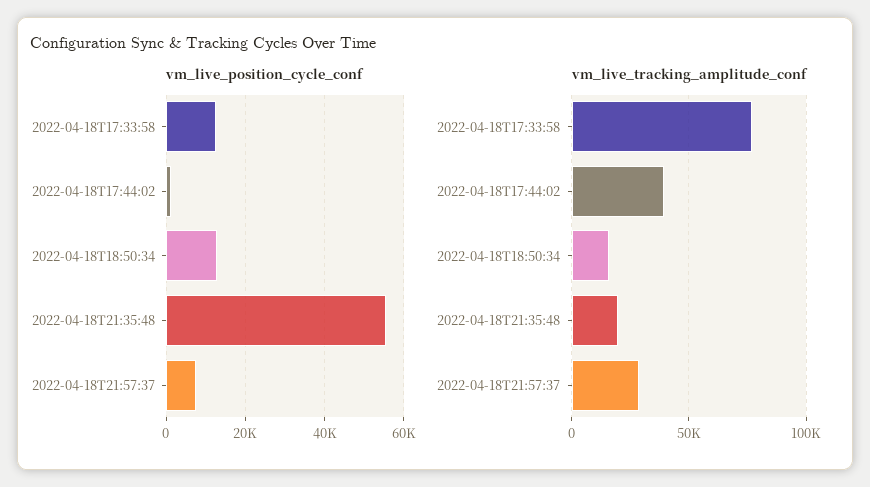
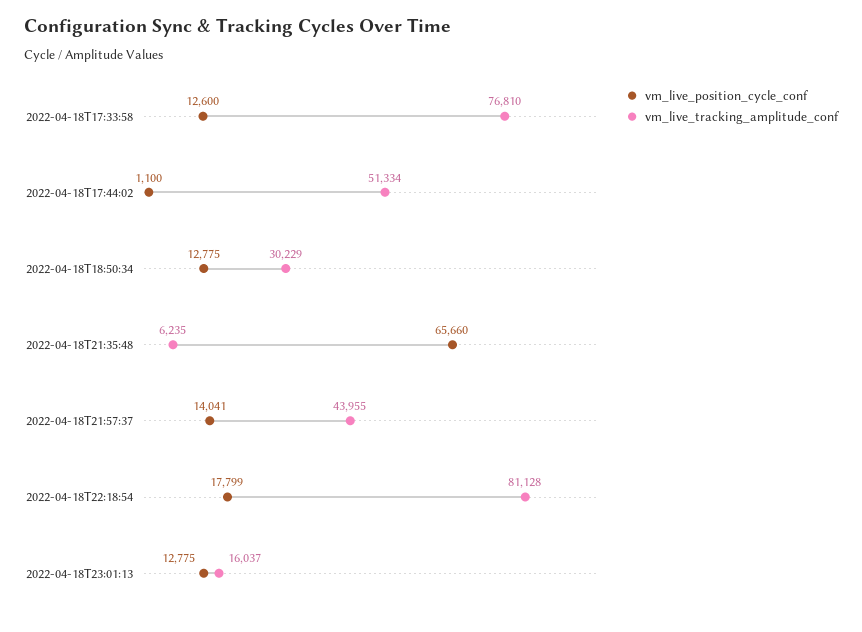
vm_live_position_cycle_conf, 2022-04-18T21:35:48: 56000 -> 65660
vm_live_position_cycle_conf, 2022-04-18T21:57:37: 8000 -> 14041
vm_live_tracking_amplitude_conf, 2022-04-18T17:44:02: 40000 -> 51334
vm_live_tracking_amplitude_conf, 2022-04-18T18:50:34: 15000 -> 30229
vm_live_tracking_amplitude_conf, 2022-04-18T21:35:48: 20000 -> 6235
vm_live_tracking_amplitude_conf, 2022-04-18T21:57:37: 30000 -> 43955
vm_live_position_cycle_conf, 2022-04-18T22:18:54: none -> 17799
vm_live_tracking_amplitude_conf, 2022-04-18T22:18:54: none -> 81128
vm_live_position_cycle_conf, 2022-04-18T23:01:13: none -> 12775
vm_live_tracking_amplitude_conf, 2022-04-18T23:01:13: none -> 16037

